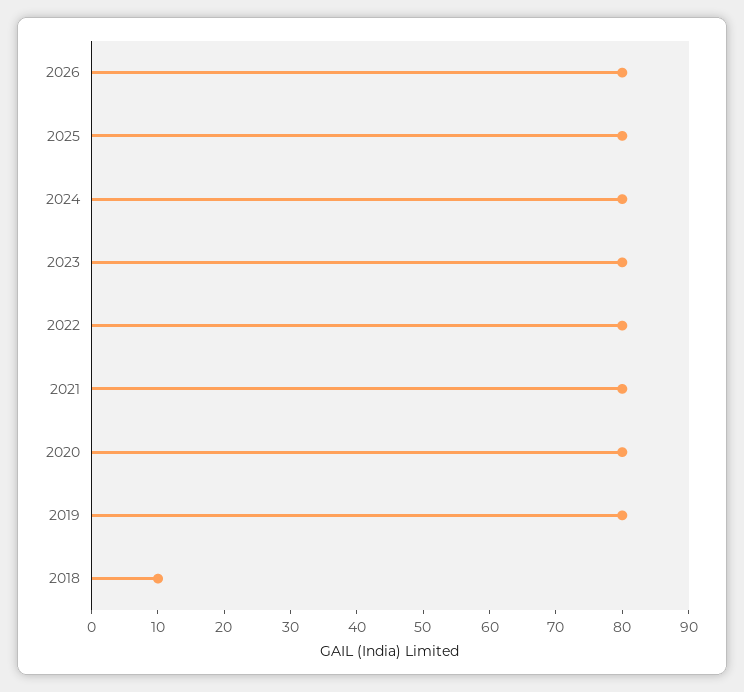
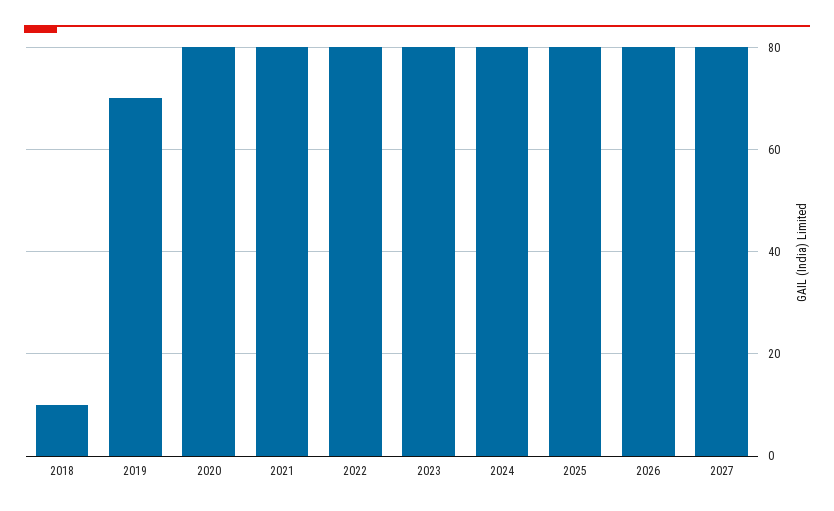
2019: 80 -> 70
2027: none -> 80

